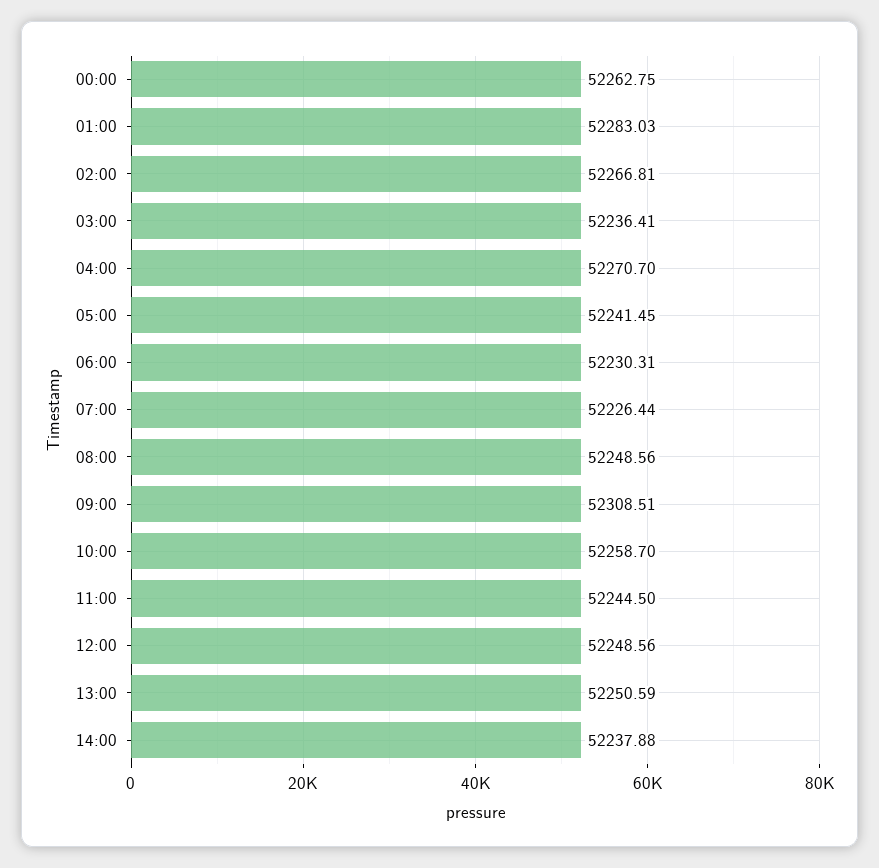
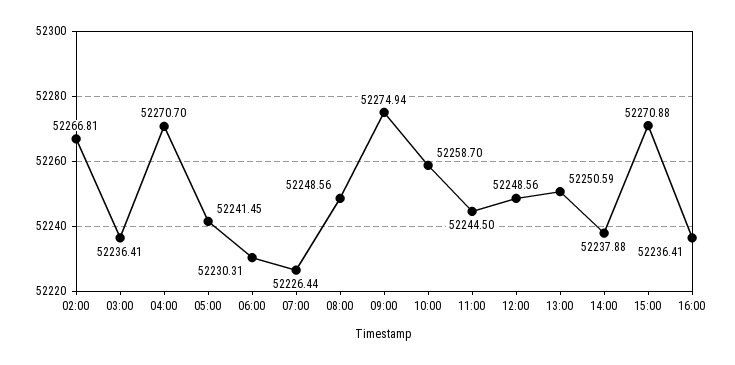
00:00: 52262.75 -> none
01:00: 52283.03 -> none
09:00: 52308.51 -> 52274.94
15:00: none -> 52270.88
16:00: none -> 52236.41

